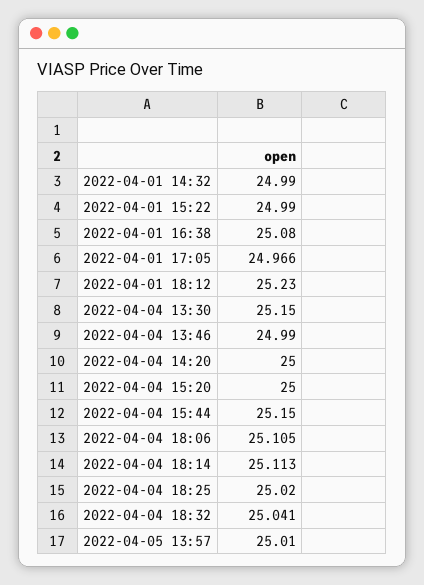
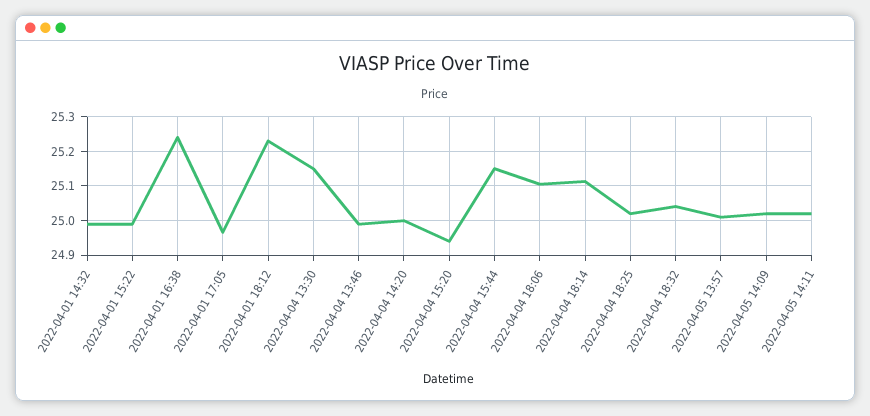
2022-04-01 16:38: 25.08 -> 25.24
2022-04-04 15:20: 25 -> 24.94
2022-04-05 14:09: none -> 25.02
2022-04-05 14:11: none -> 25.02

